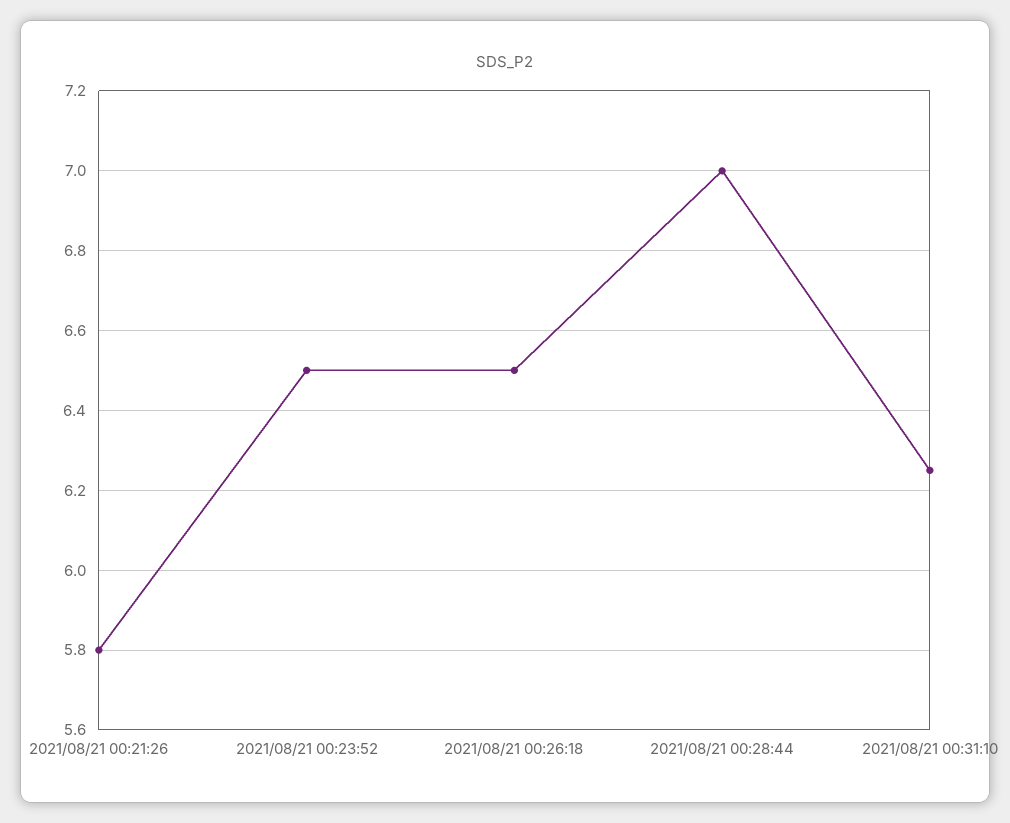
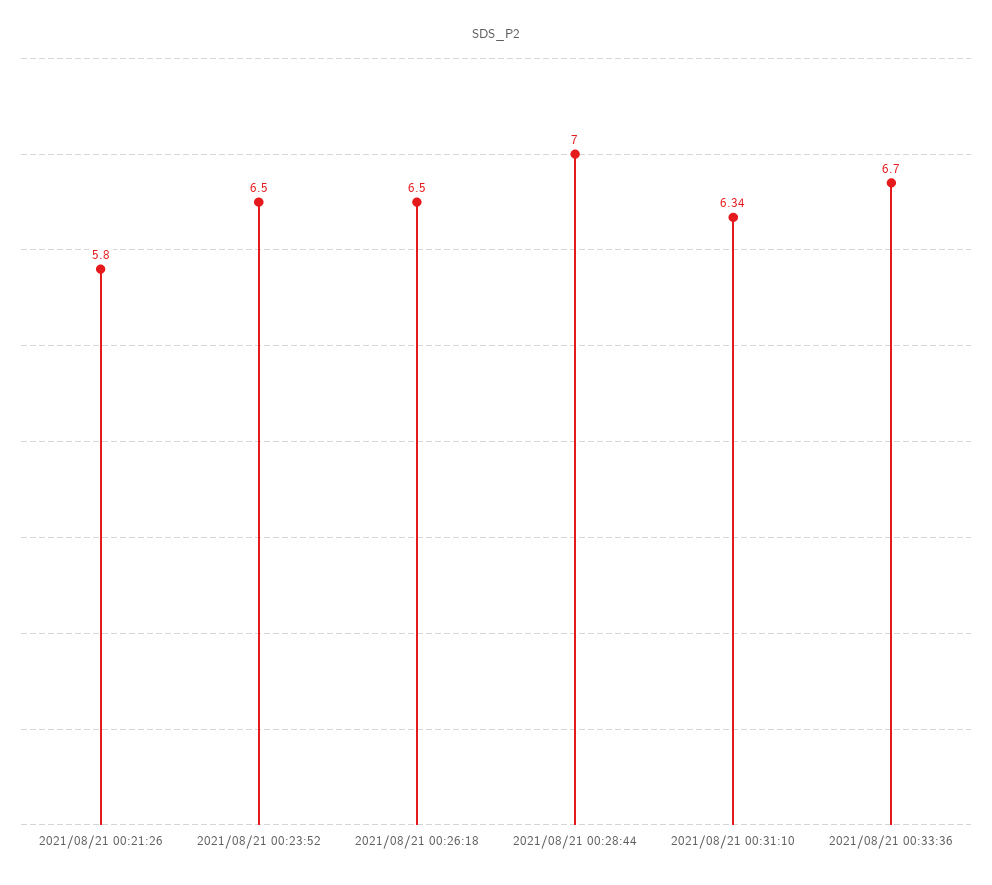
2021/08/21 00:31:10: 6.25 -> 6.34
2021/08/21 00:33:36: none -> 6.7

